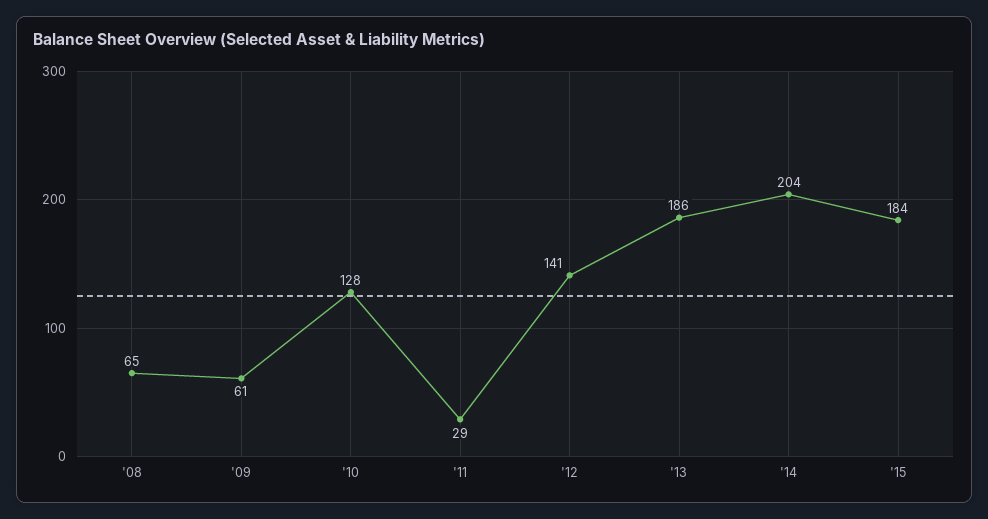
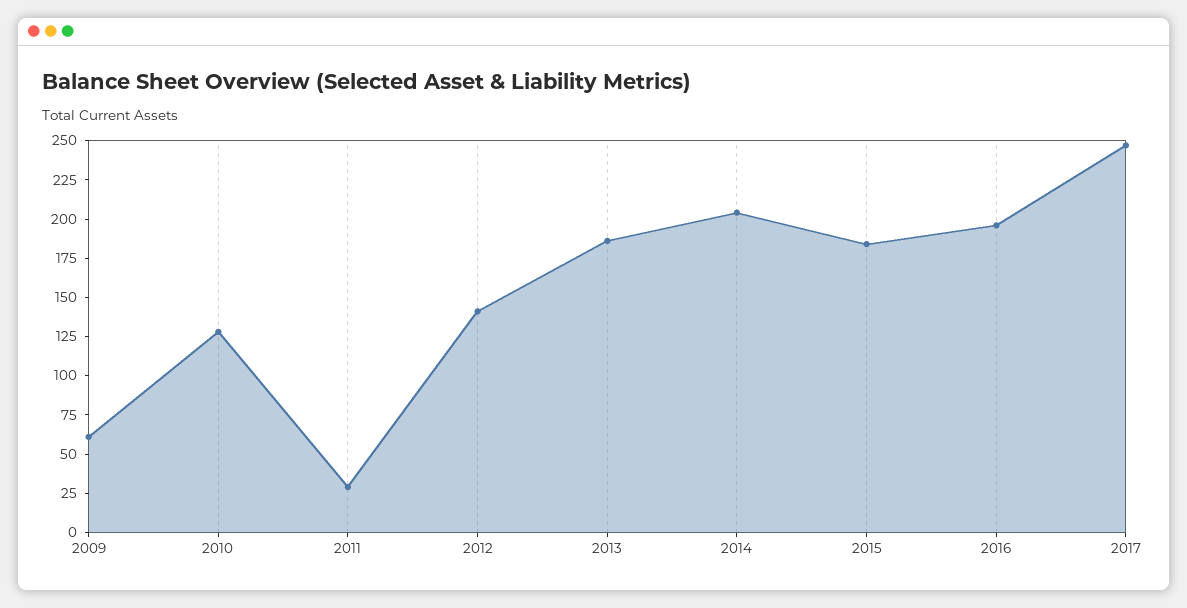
'08: 65 -> none
2016: none -> 200
2017: none -> 250

